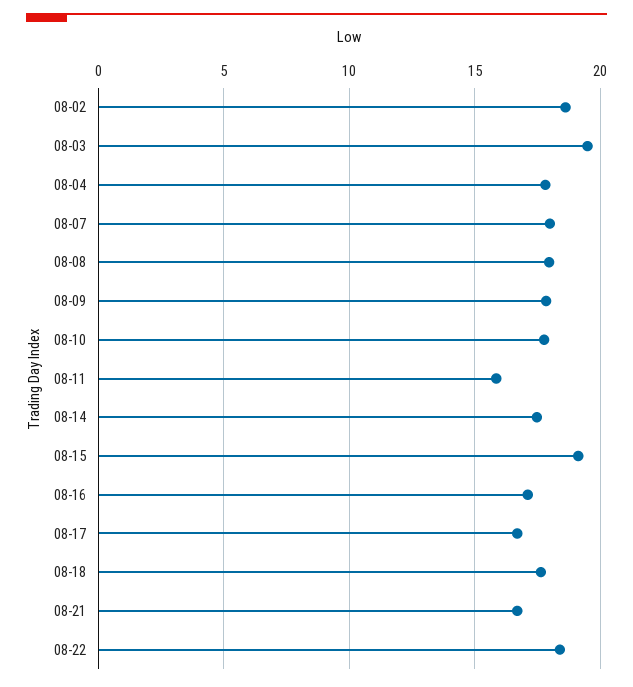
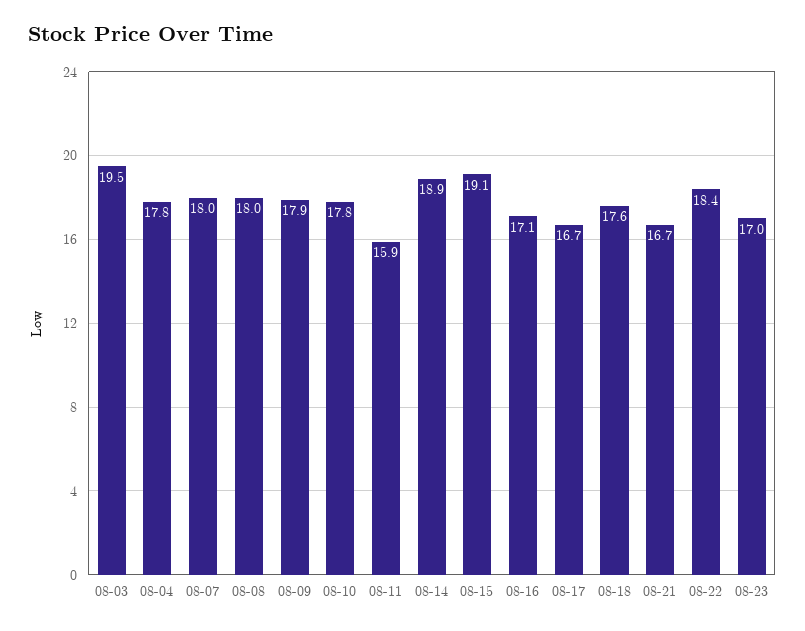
08-02: 18.5 -> none
08-14: 17.5 -> 18.9
08-23: none -> 17

